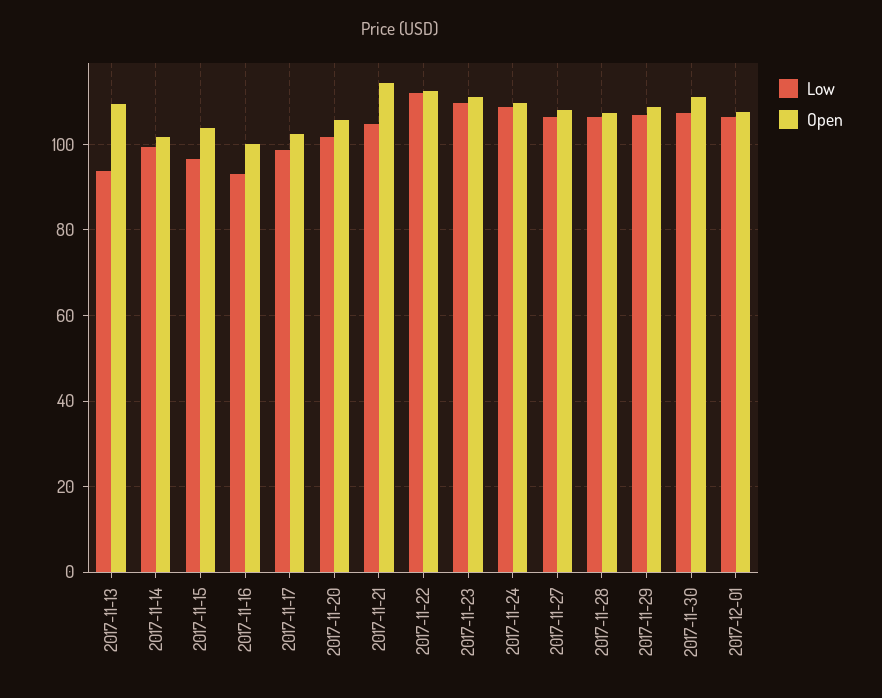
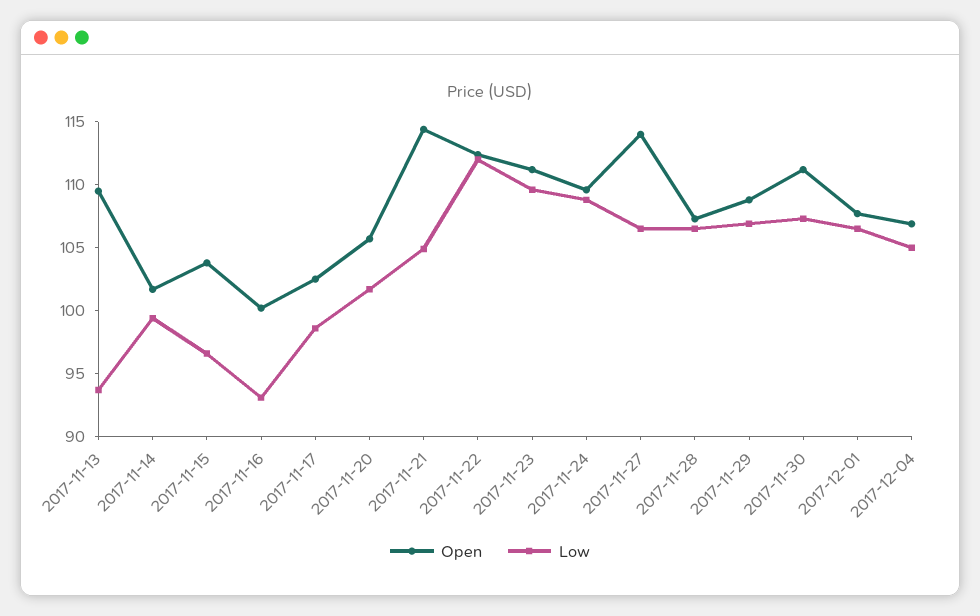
Open, 2017-11-27: 108 -> 114
Open, 2017-12-04: none -> 107
Low, 2017-12-04: none -> 105

